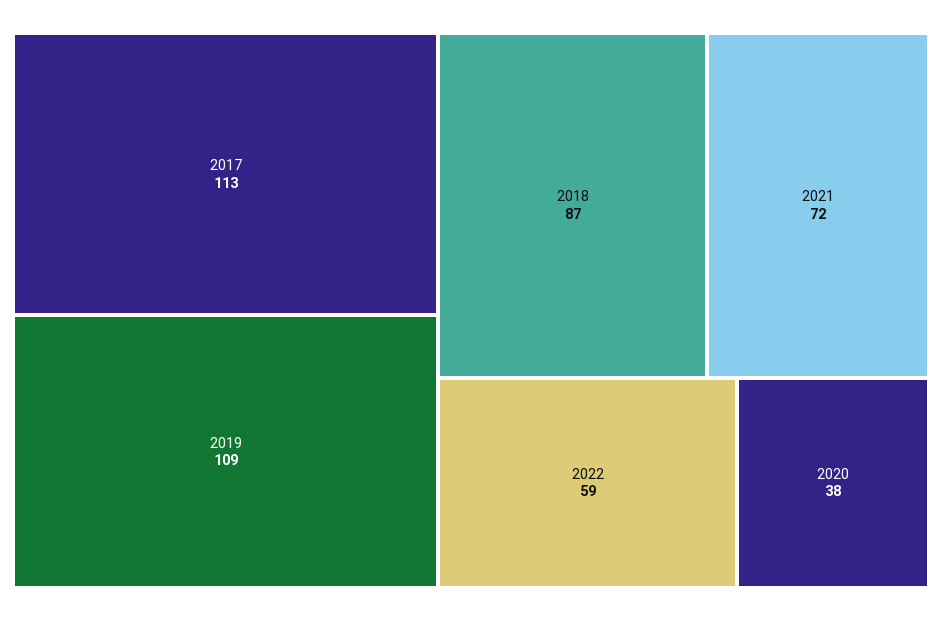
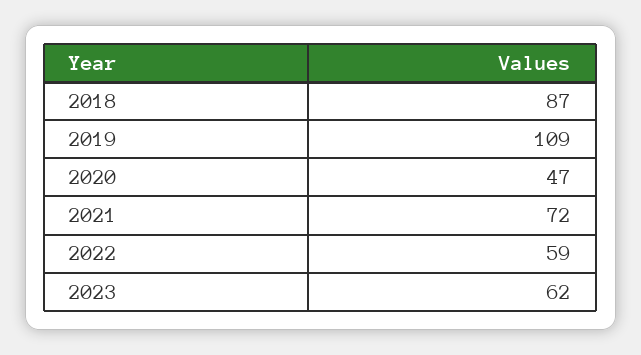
2017: 113 -> none
2020: 38 -> 47
2023: none -> 62

